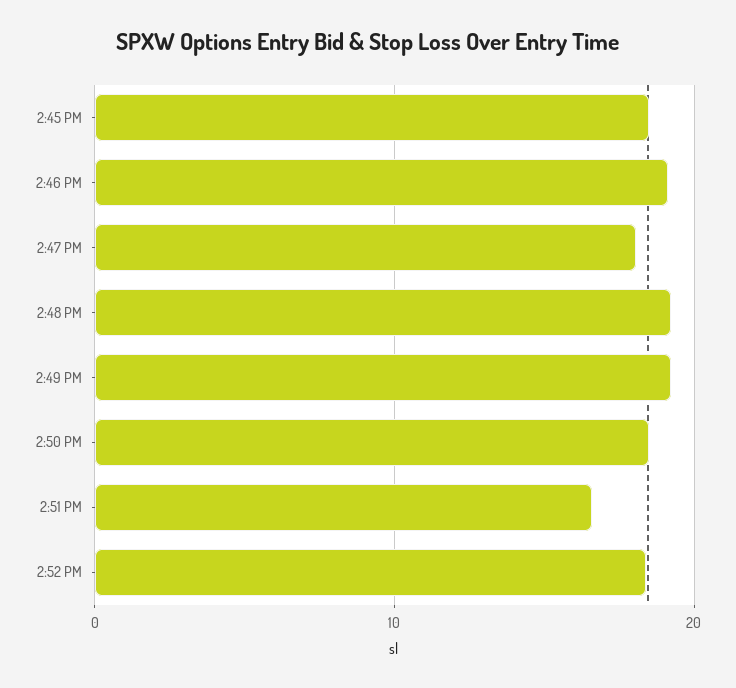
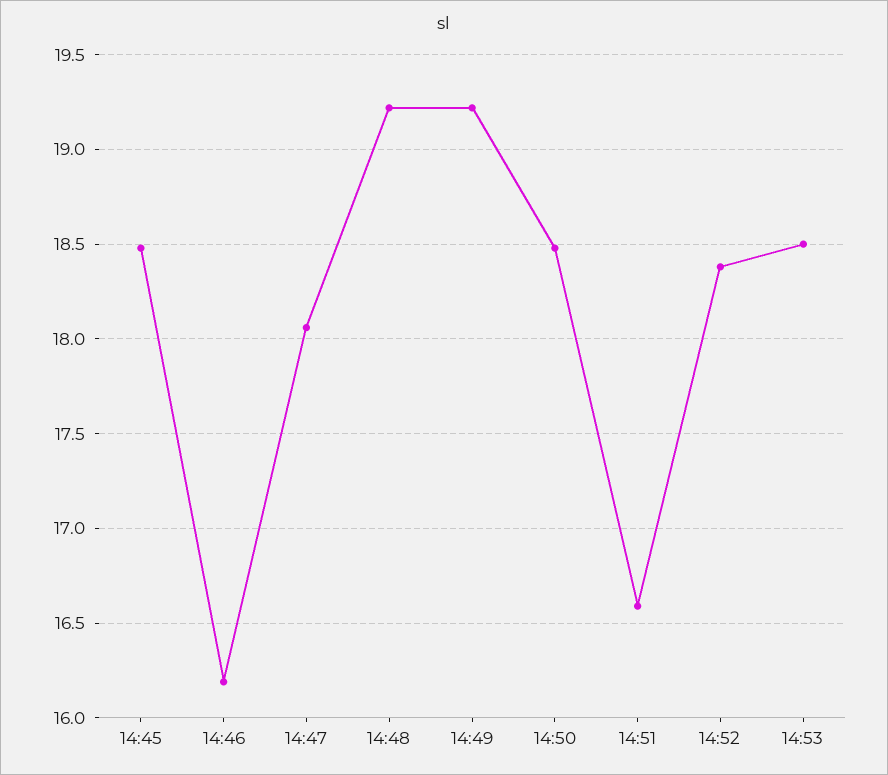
2:46 PM: 19 -> 16.2
14:53: none -> 18.5

